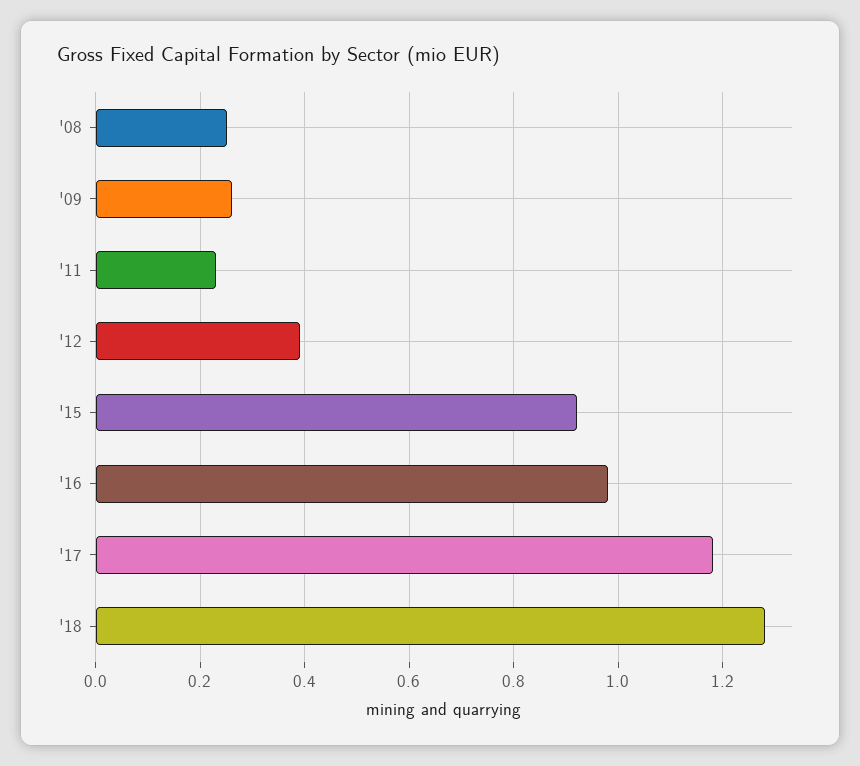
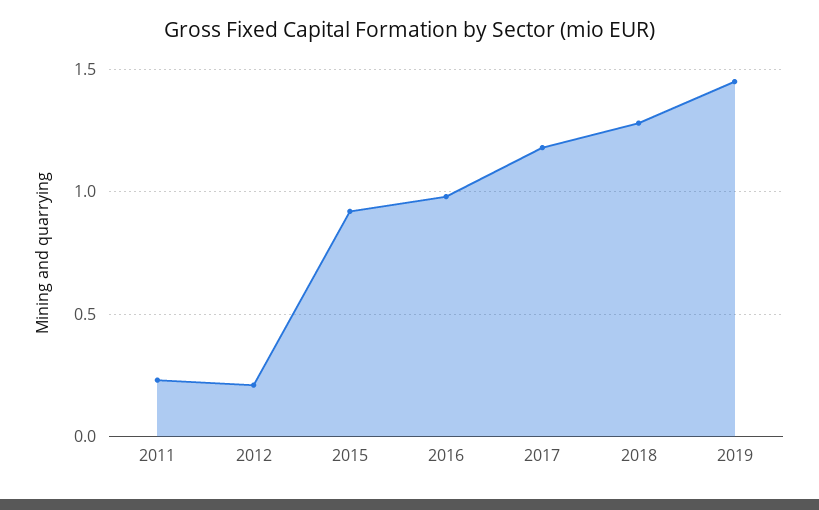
'08: 0.25 -> none
'09: 0.25 -> none
'12: 0.4 -> 0.2
2019: none -> 1.45

